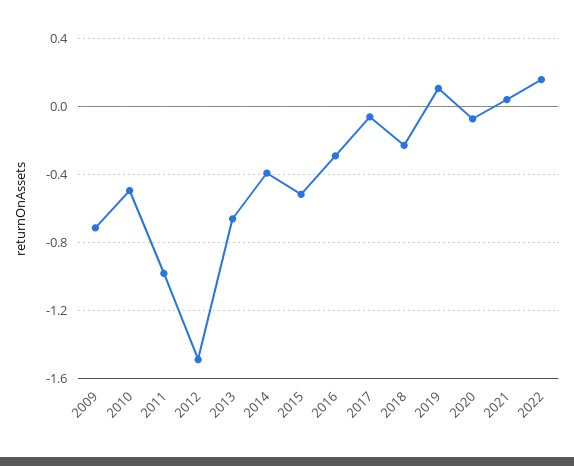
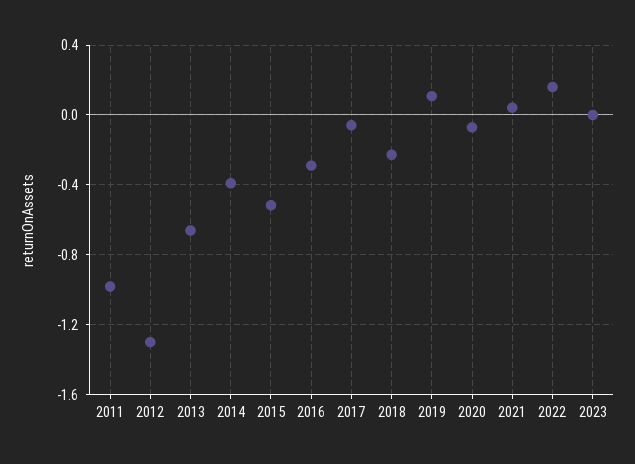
2009: -0.7 -> none
2010: -0.5 -> none
2012: -1.5 -> -1.3
2023: none -> 0

